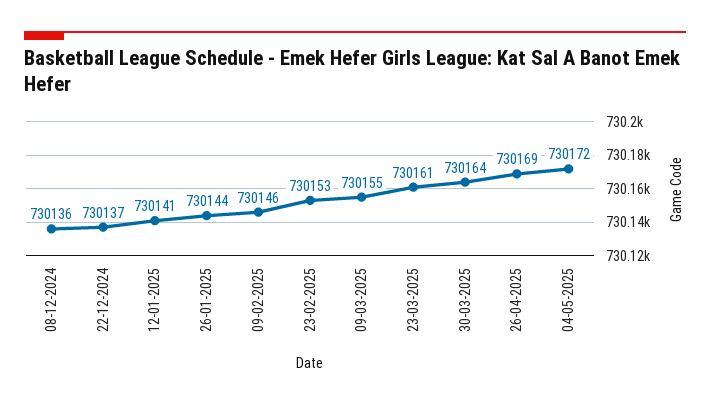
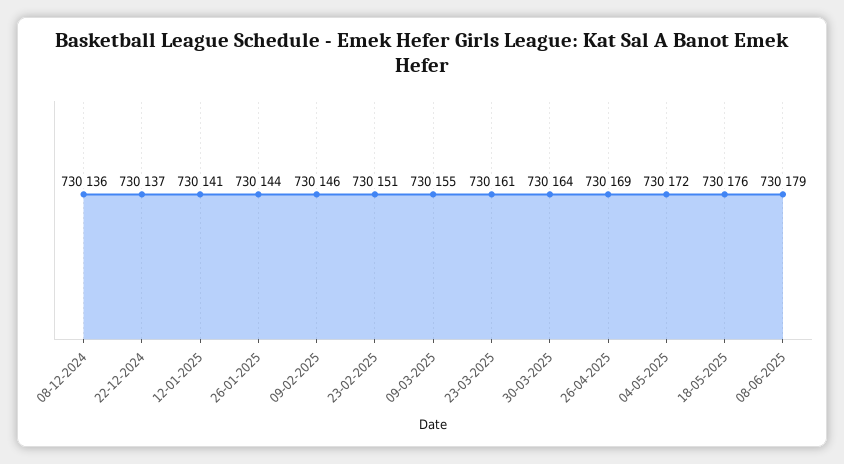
23-02-2025: 730153 -> 730151
18-05-2025: none -> 730176
08-06-2025: none -> 730179

